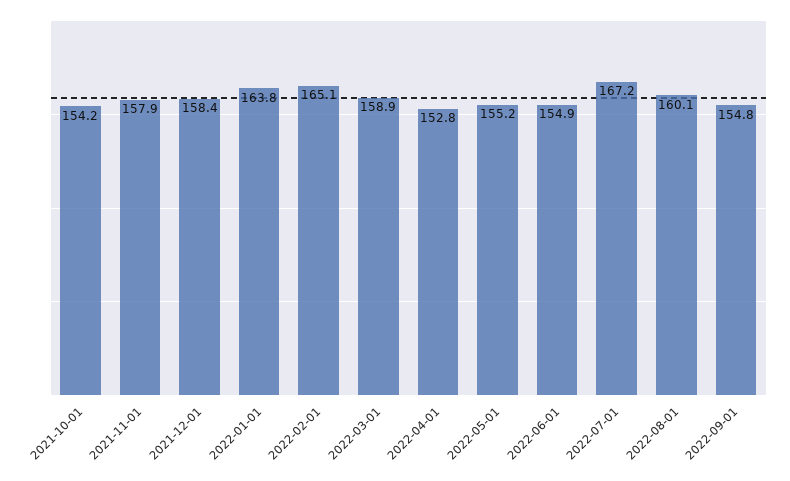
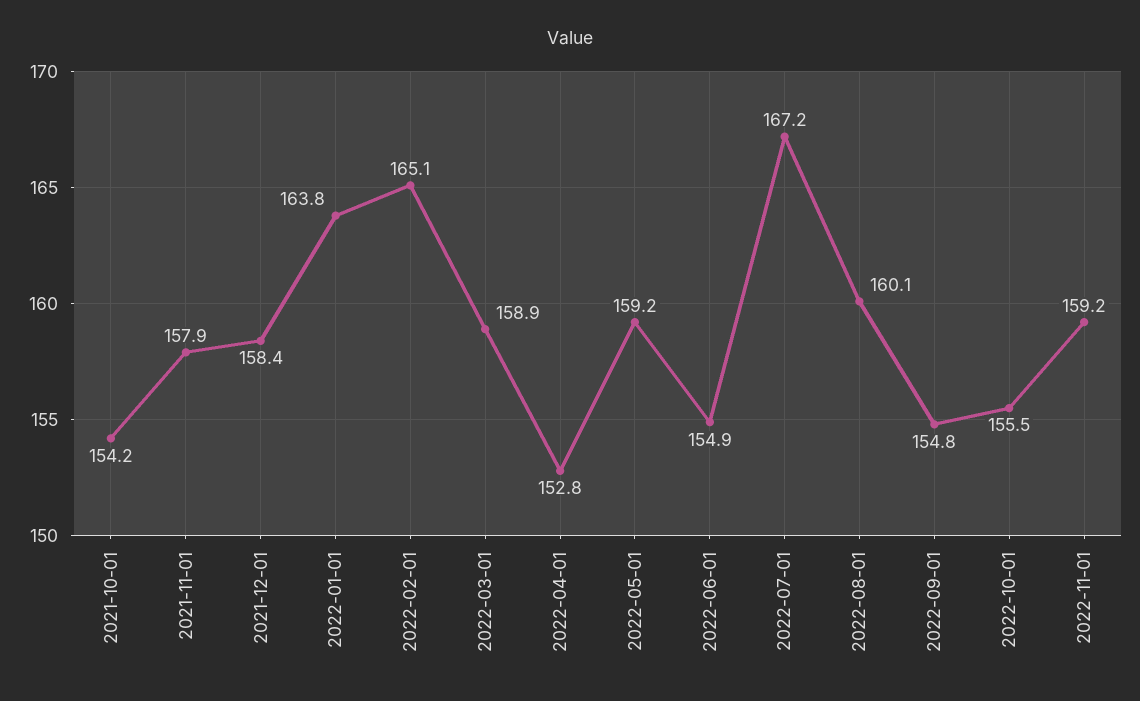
2022-05-01: 155.2 -> 159.2
2022-10-01: none -> 155.5
2022-11-01: none -> 159.2

